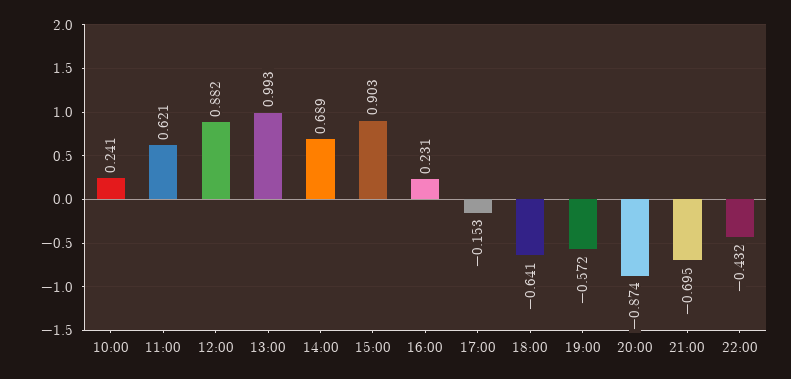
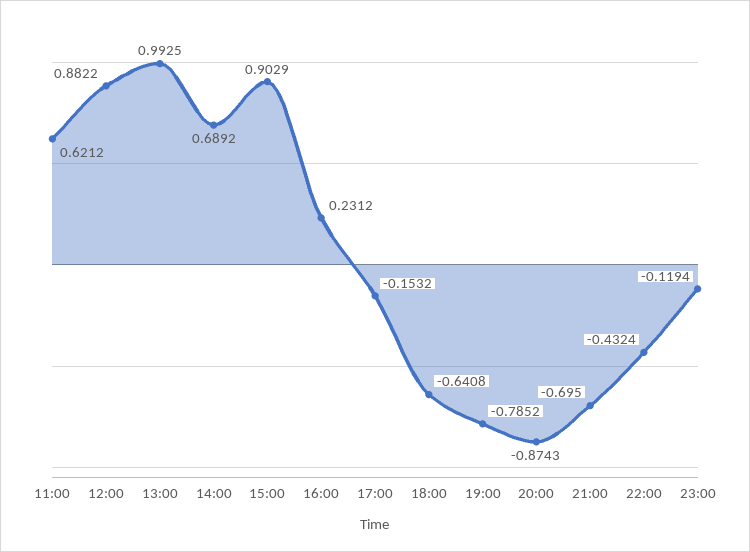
10:00: 0.241 -> none
19:00: -0.572 -> -0.7852
23:00: none -> -0.1194

